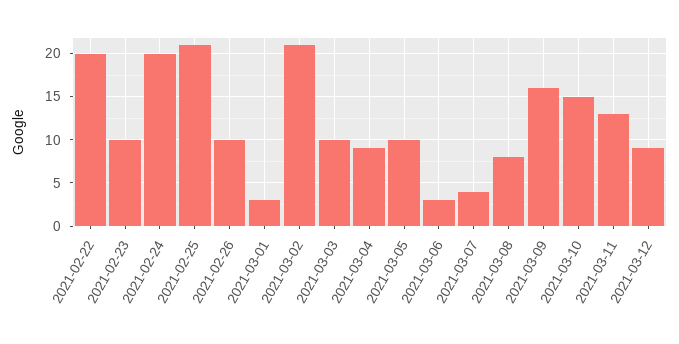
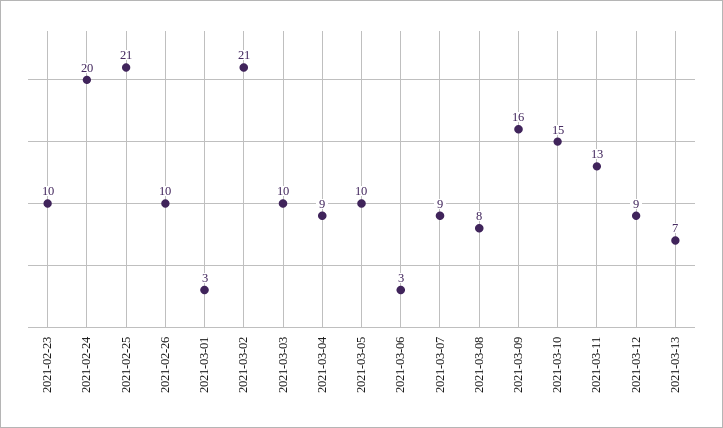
2021-02-22: 20 -> none
2021-03-07: 4 -> 9
2021-03-13: none -> 7

